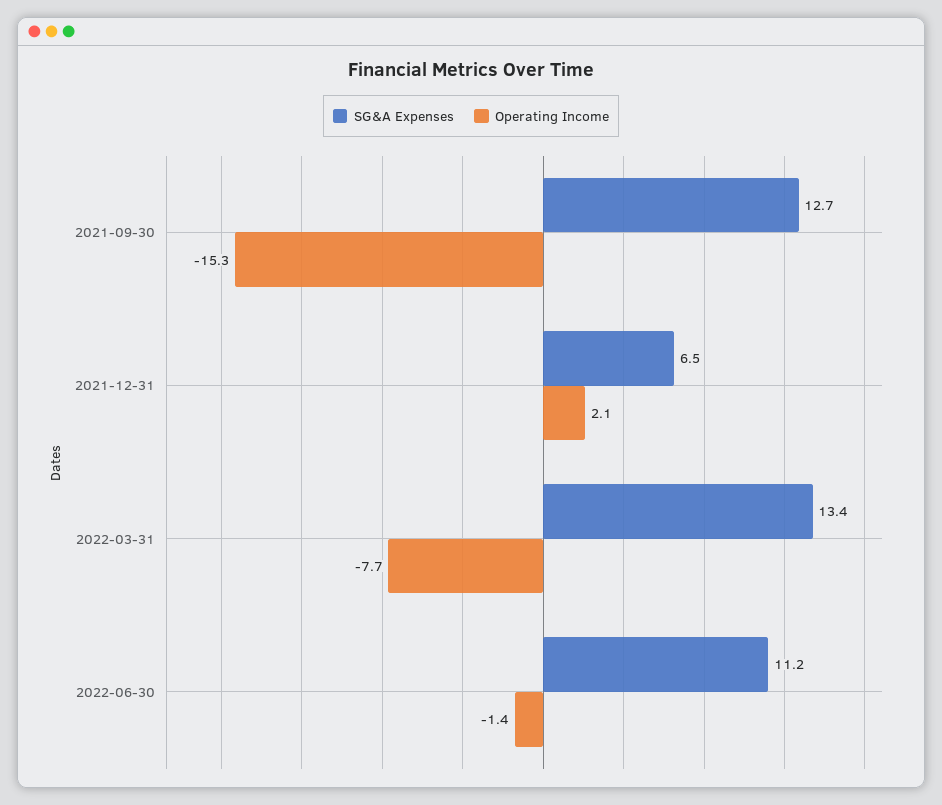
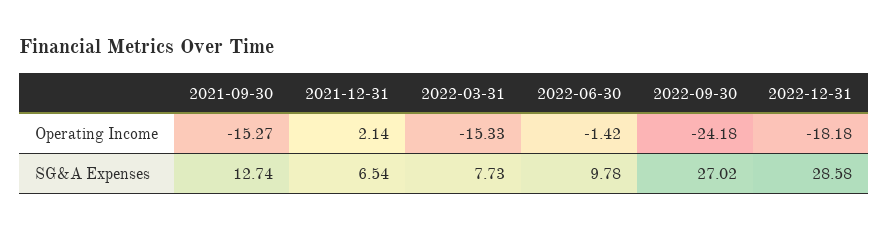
SG&A Expenses, 2022-03-31: 13.4 -> 7.73
Operating Income, 2022-03-31: -7.7 -> -15.33
SG&A Expenses, 2022-06-30: 11.2 -> 9.78
Operating Income, 2022-09-30: none -> -24.18
Operating Income, 2022-12-31: none -> -18.18
SG&A Expenses, 2022-09-30: none -> 27.02
SG&A Expenses, 2022-12-31: none -> 28.58

